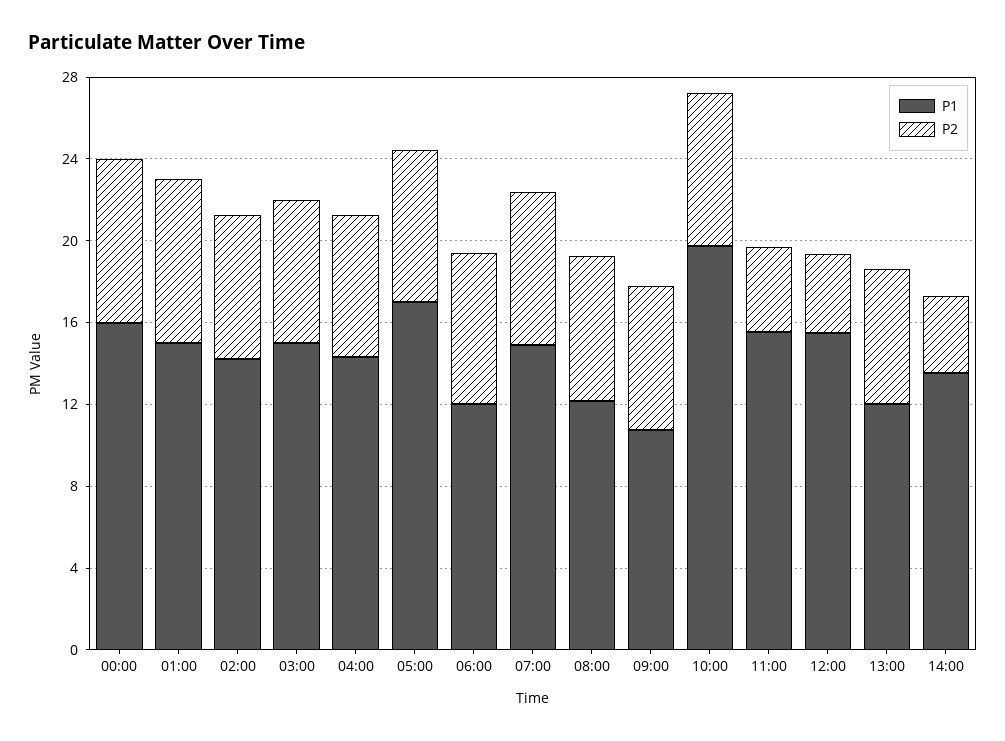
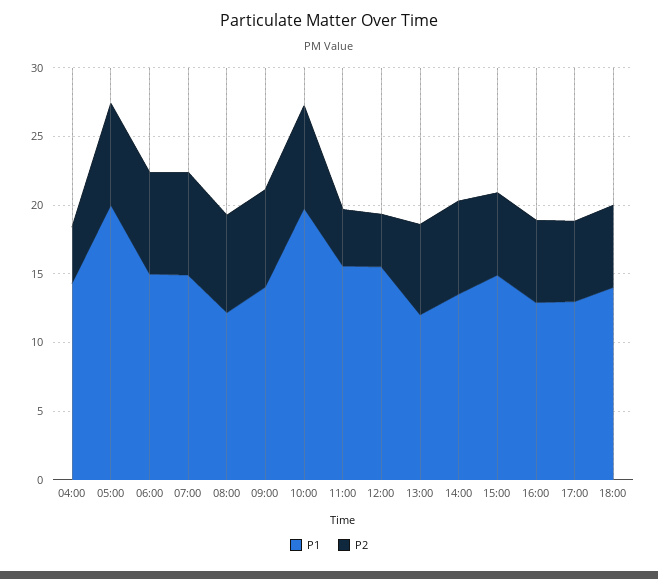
P1, 00:00: 16 -> none
P2, 00:00: 8 -> none
P1, 01:00: 15 -> none
P2, 01:00: 8 -> none
P1, 02:00: 14 -> none
P2, 02:00: 7 -> none
P1, 03:00: 15 -> none
P2, 03:00: 7 -> none
P2, 04:00: 7 -> 4
P1, 05:00: 17 -> 20
P1, 06:00: 12 -> 15
P1, 09:00: 11 -> 14
P2, 14:00: 4 -> 7
P1, 15:00: none -> 15
P2, 15:00: none -> 6
P1, 16:00: none -> 13
P2, 16:00: none -> 6
P1, 17:00: none -> 13
P2, 17:00: none -> 6
P1, 18:00: none -> 14
P2, 18:00: none -> 6

